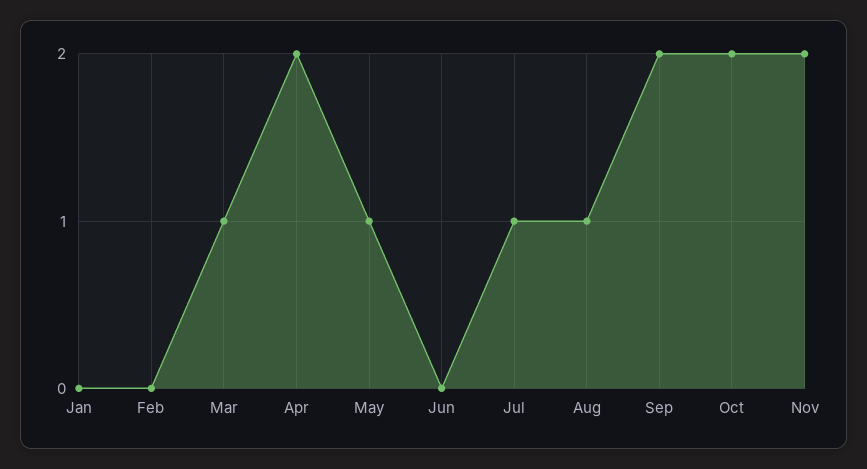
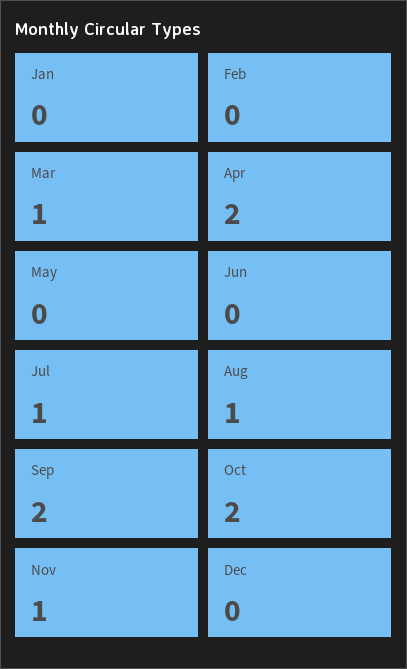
May: 1 -> 0
Nov: 2 -> 1
Dec: none -> 0

